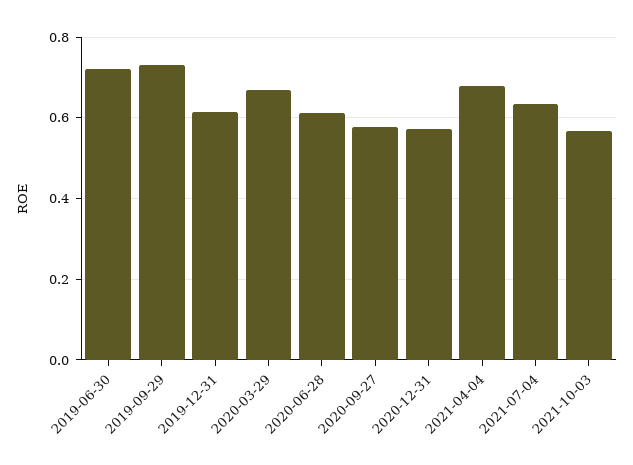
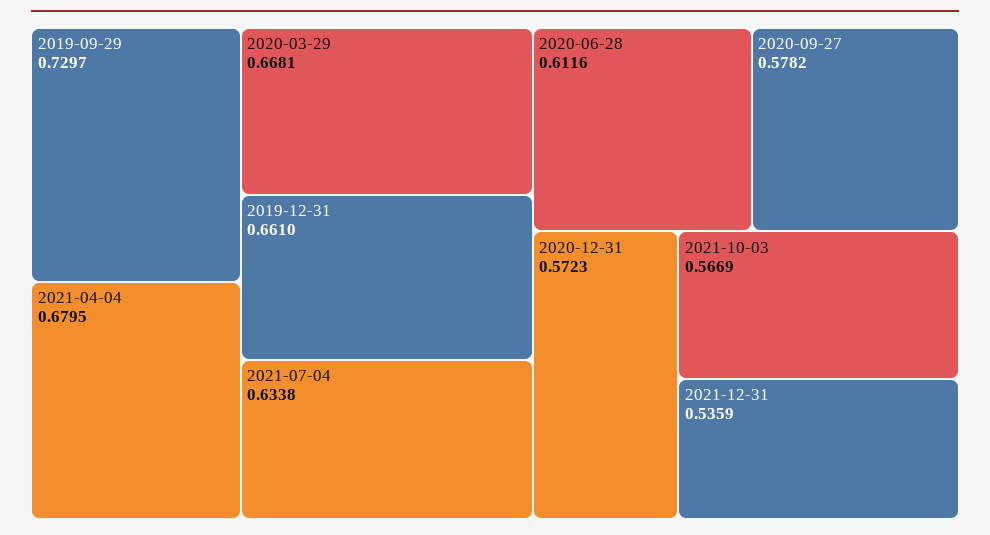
2019-06-30: 0.72 -> none
2019-12-31: 0.62 -> 0.661
2021-12-31: none -> 0.5359

